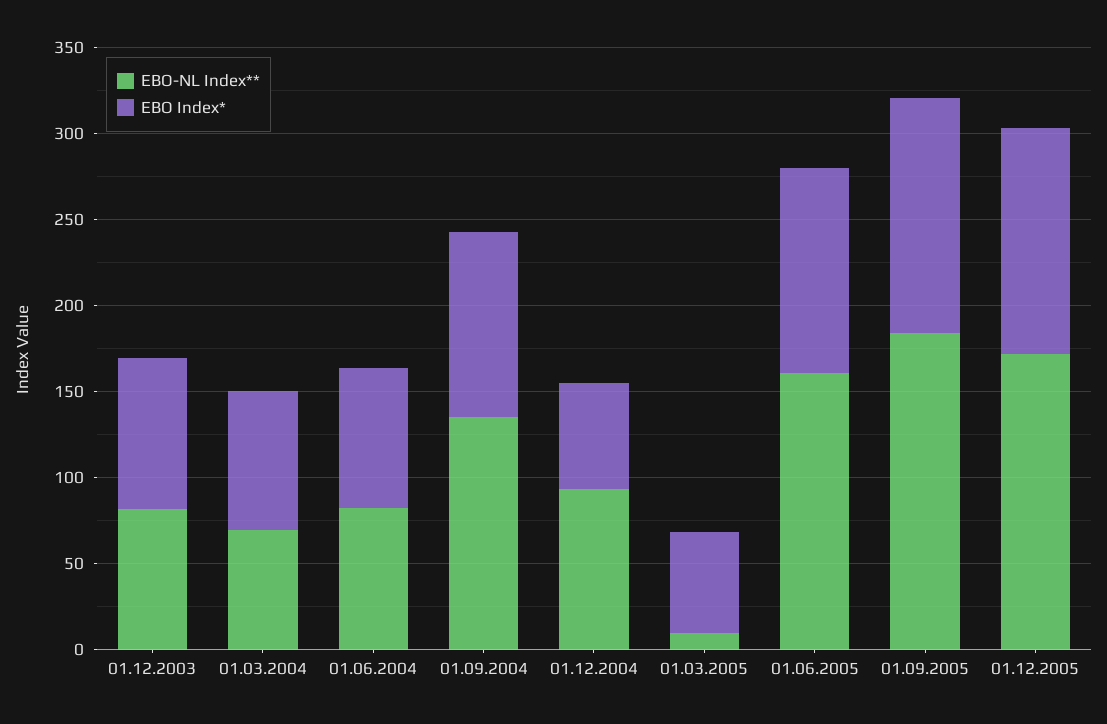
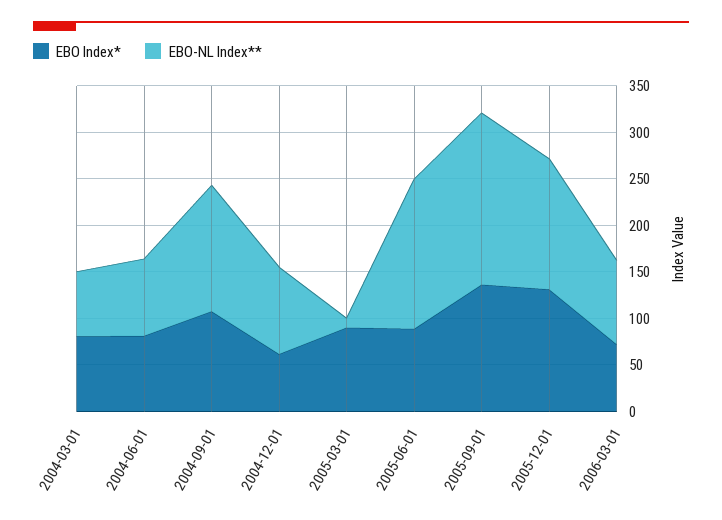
EBO-NL Index**, 01.12.2003: 80 -> none
EBO Index*, 01.12.2003: 90 -> none
EBO Index*, 01.03.2005: 60 -> 90
EBO Index*, 01.06.2005: 120 -> 90
EBO-NL Index**, 01.12.2005: 170 -> 140
EBO Index*, 2006-03-01: none -> 70
EBO-NL Index**, 2006-03-01: none -> 90

